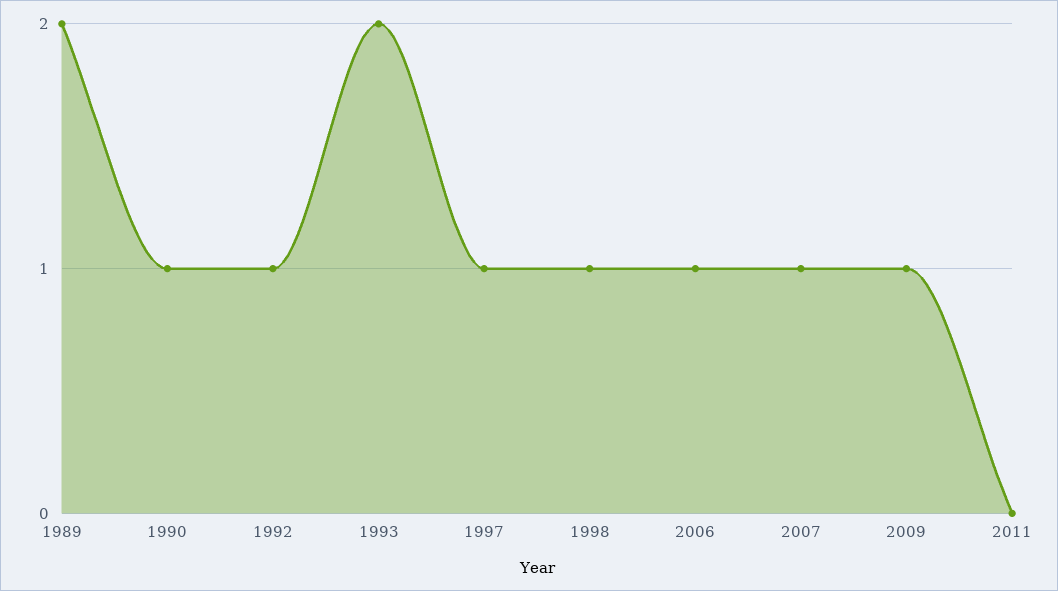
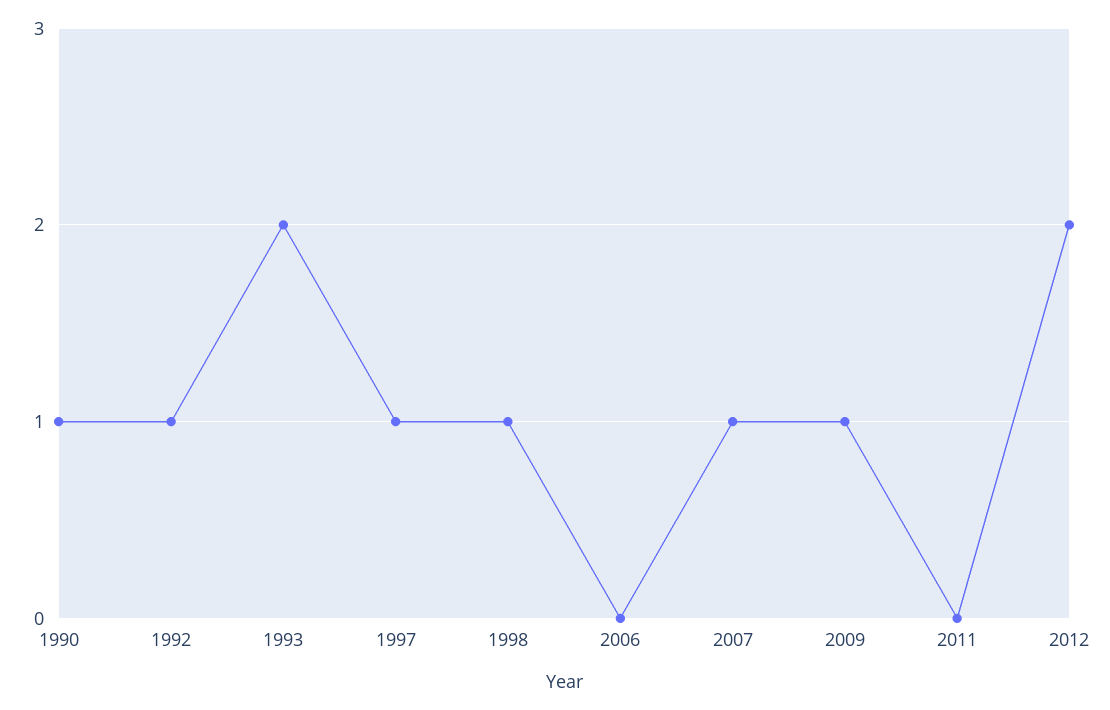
1989: 2 -> none
2006: 1 -> 0
2012: none -> 2

